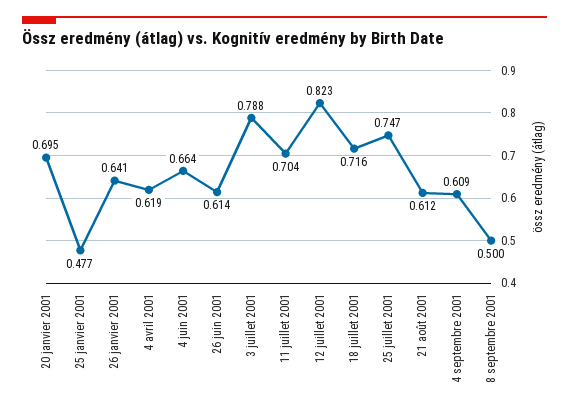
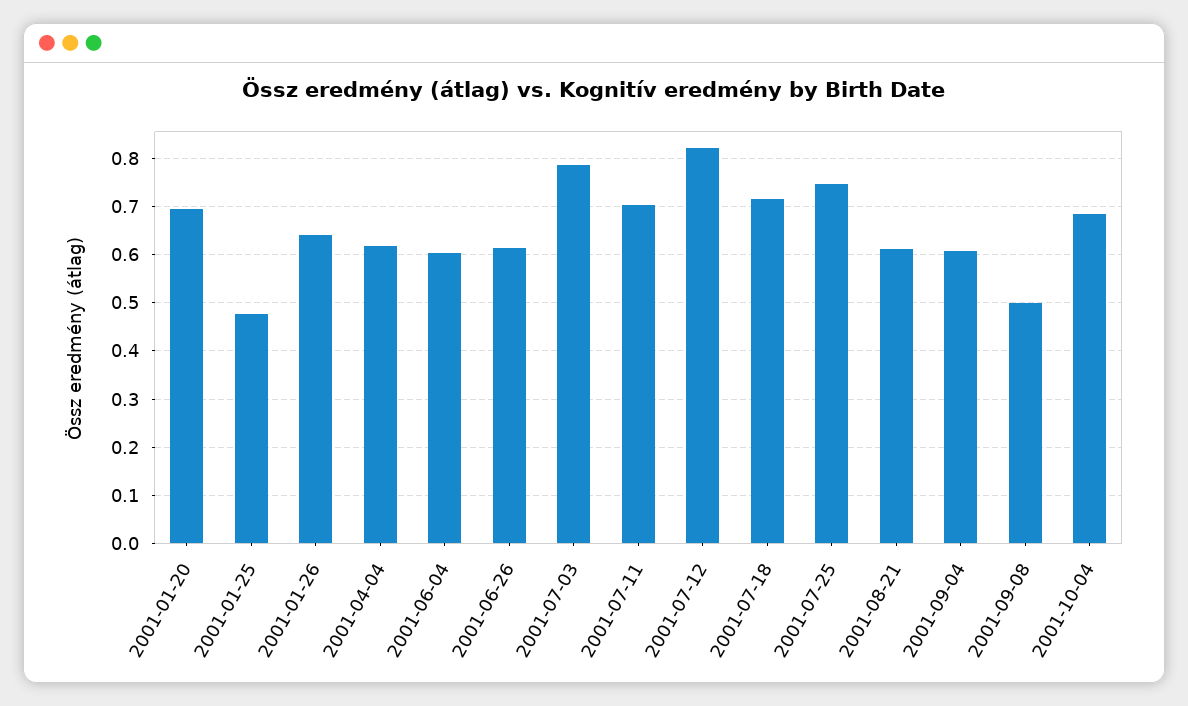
4 juin 2001: 0.664 -> 0.6
2001-10-04: none -> 0.68

